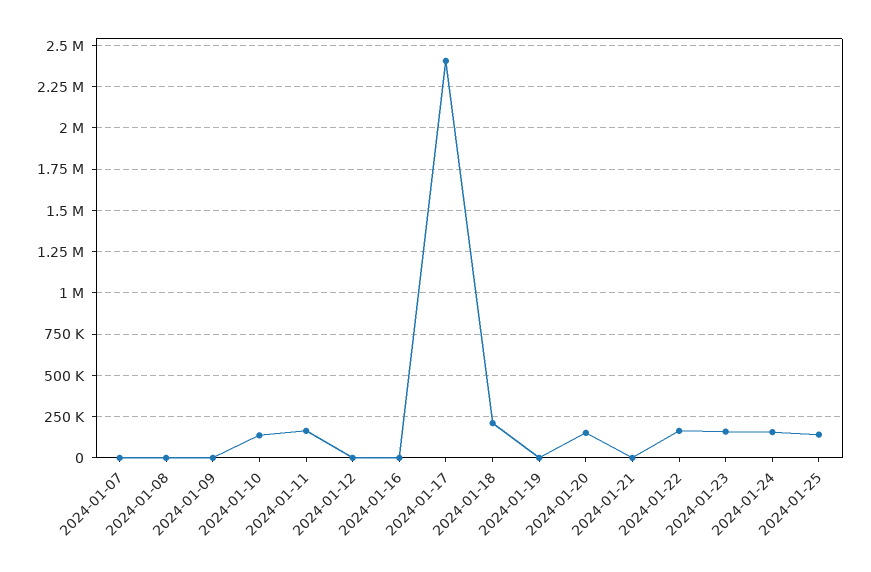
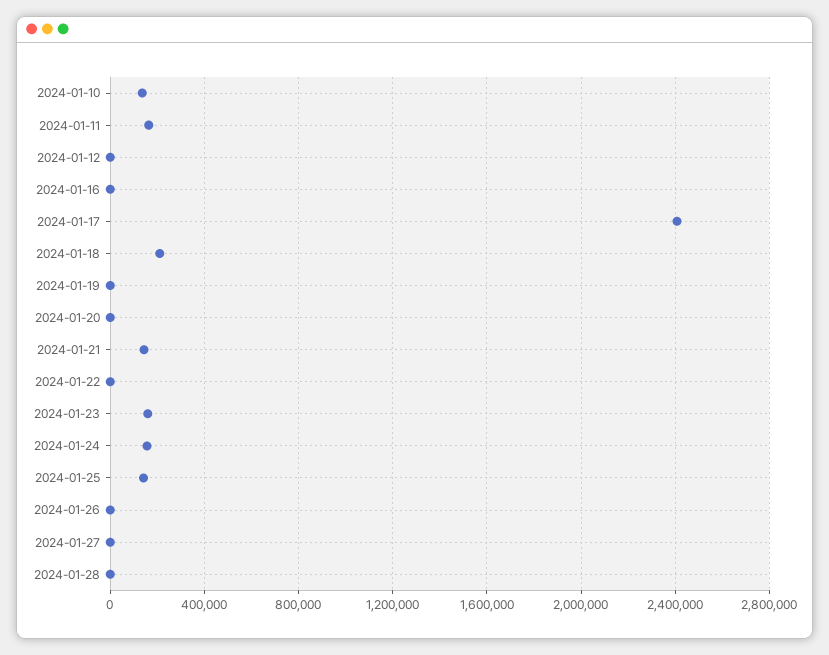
2024-01-07: 0 -> none
2024-01-08: 0 -> none
2024-01-09: 0 -> none
2024-01-20: 150000 -> 0
2024-01-21: 0 -> 150000
2024-01-22: 150000 -> 0
2024-01-26: none -> 0
2024-01-27: none -> 0
2024-01-28: none -> 0

